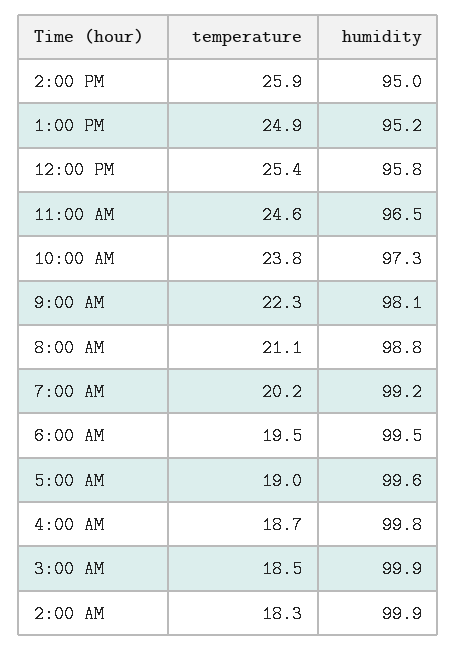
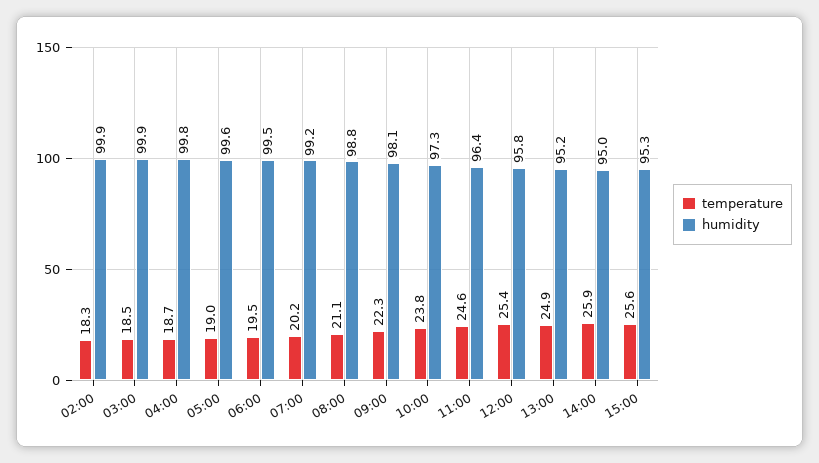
humidity, 11:00 AM: 96.5 -> 96.4
temperature, 15:00: none -> 25.6
humidity, 15:00: none -> 95.3

